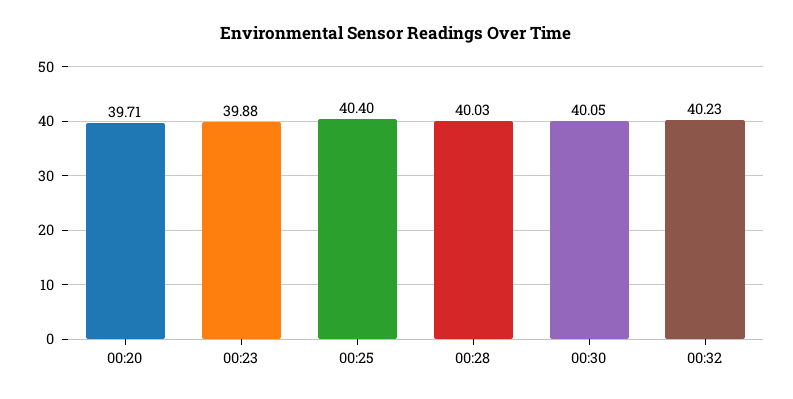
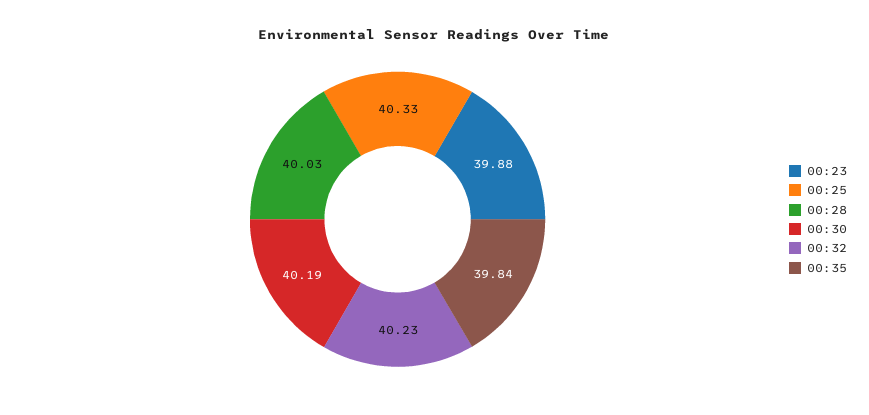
00:20: 39.71 -> none
00:25: 40.4 -> 40.33
00:30: 40.05 -> 40.19
00:35: none -> 39.84

